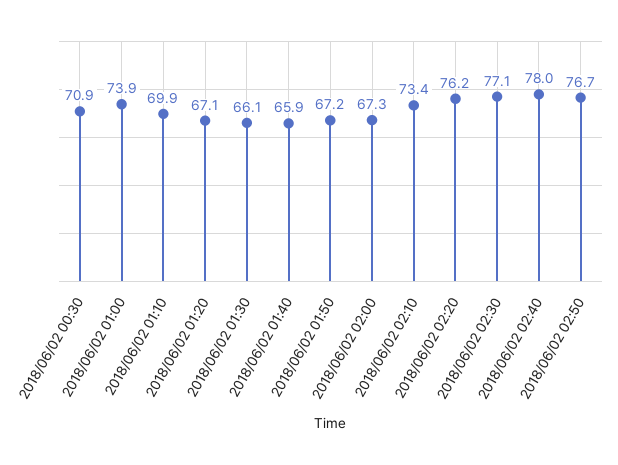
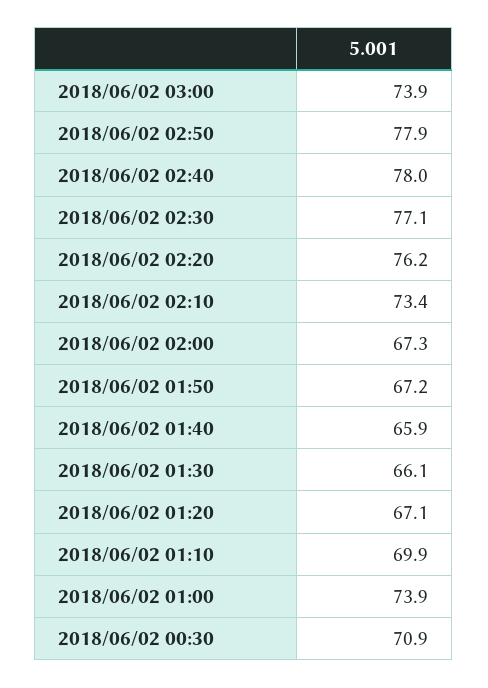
2018/06/02 02:50: 76.7 -> 77.9
2018/06/02 03:00: none -> 73.9

